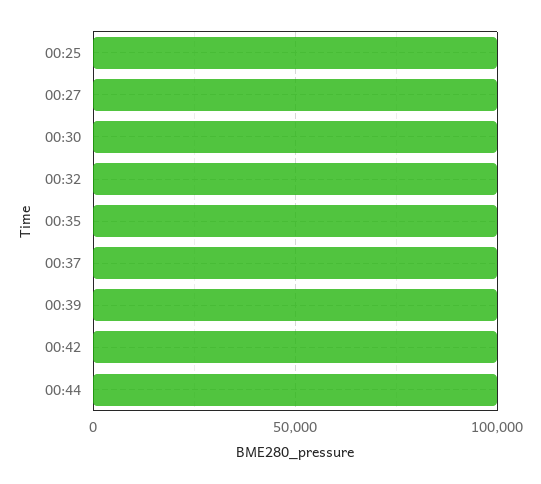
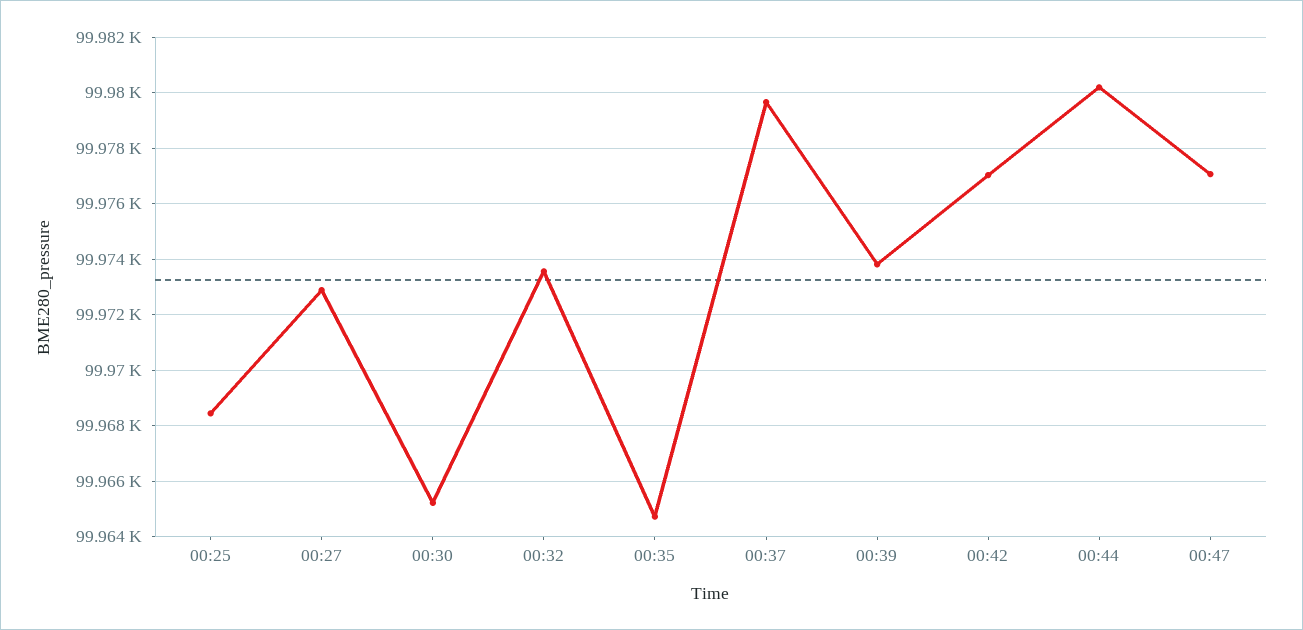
00:47: none -> 99977

